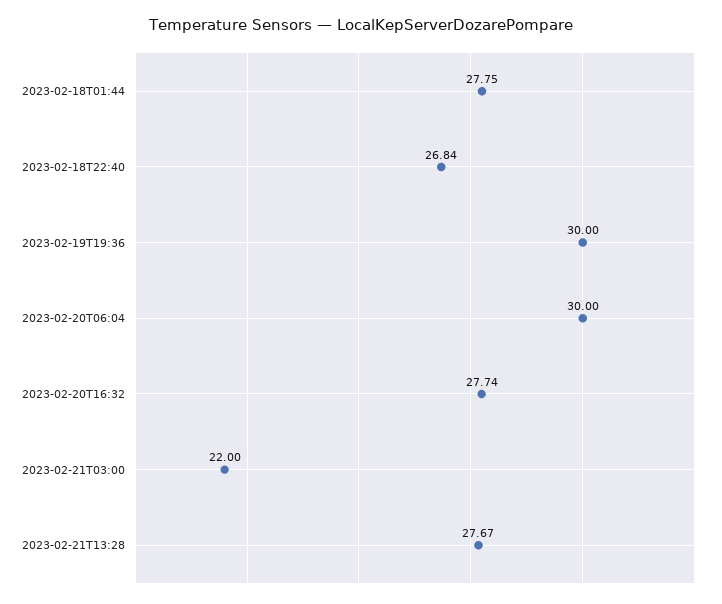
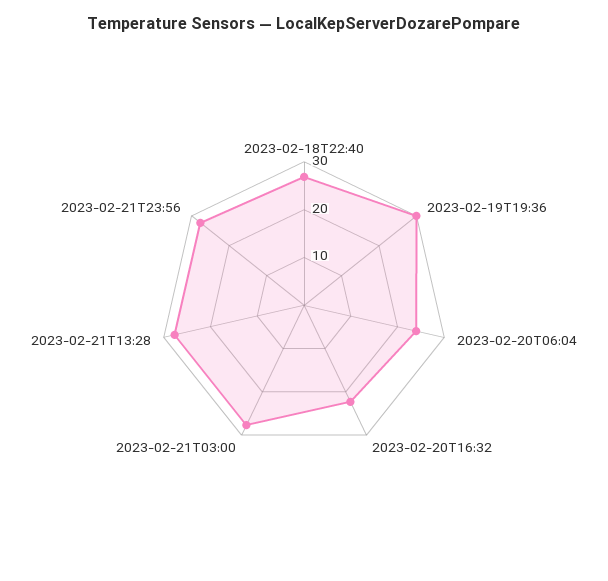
2023-02-18T01:44: 27.75 -> none
2023-02-20T06:04: 30 -> 24
2023-02-20T16:32: 27.74 -> 22
2023-02-21T03:00: 22 -> 28
2023-02-21T23:56: none -> 28

